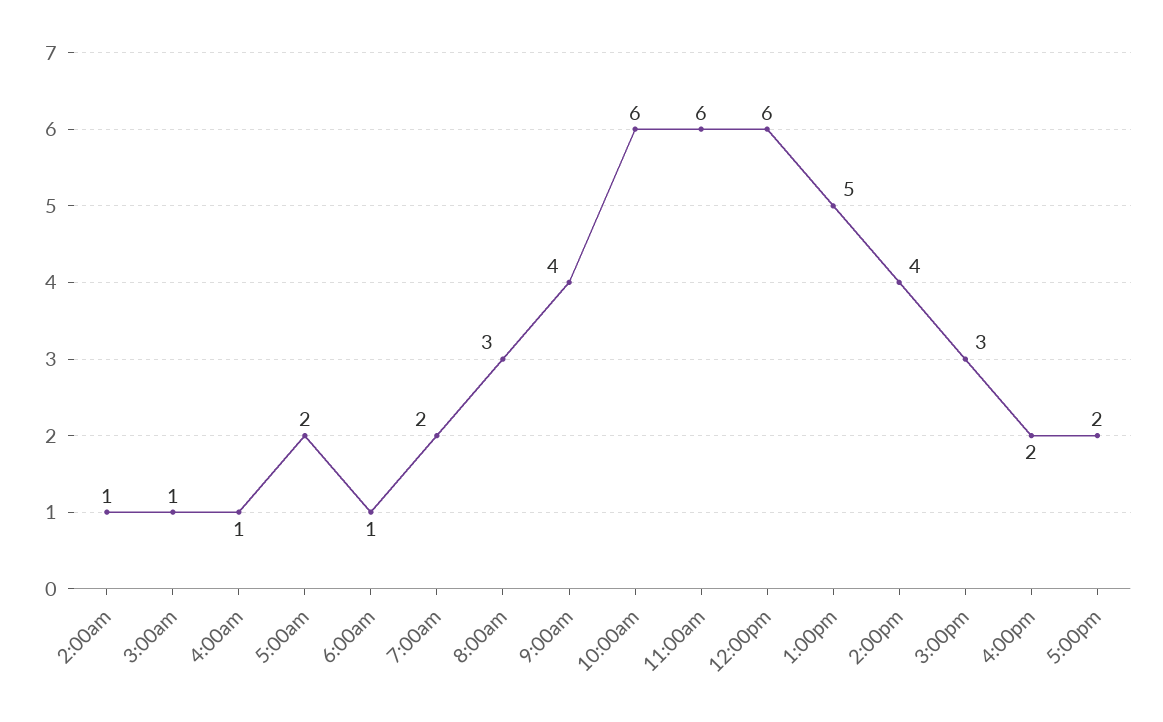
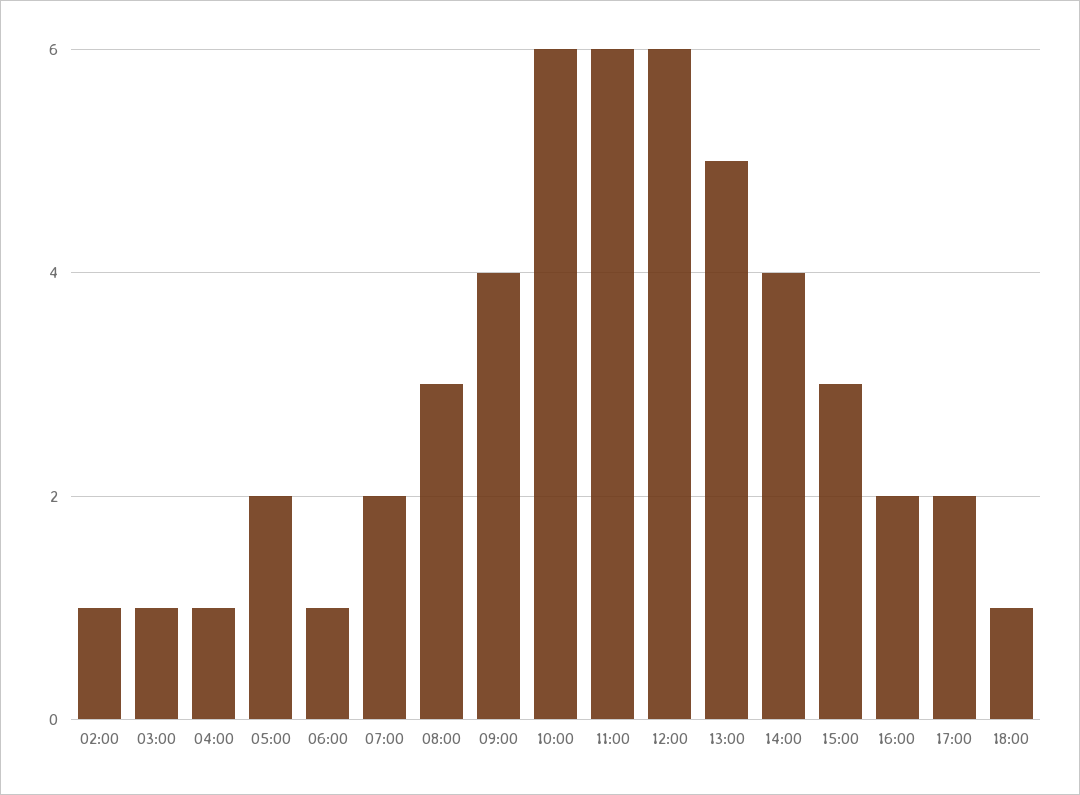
18:00: none -> 1

